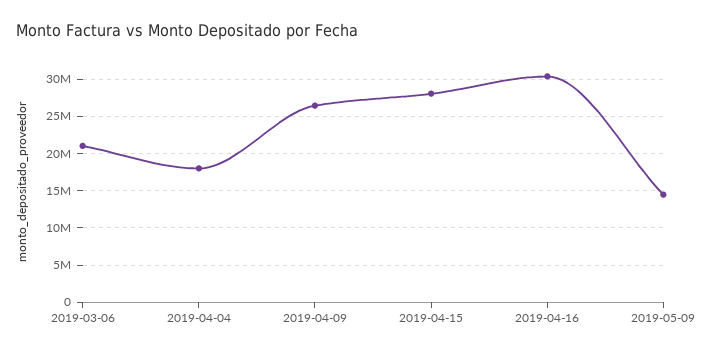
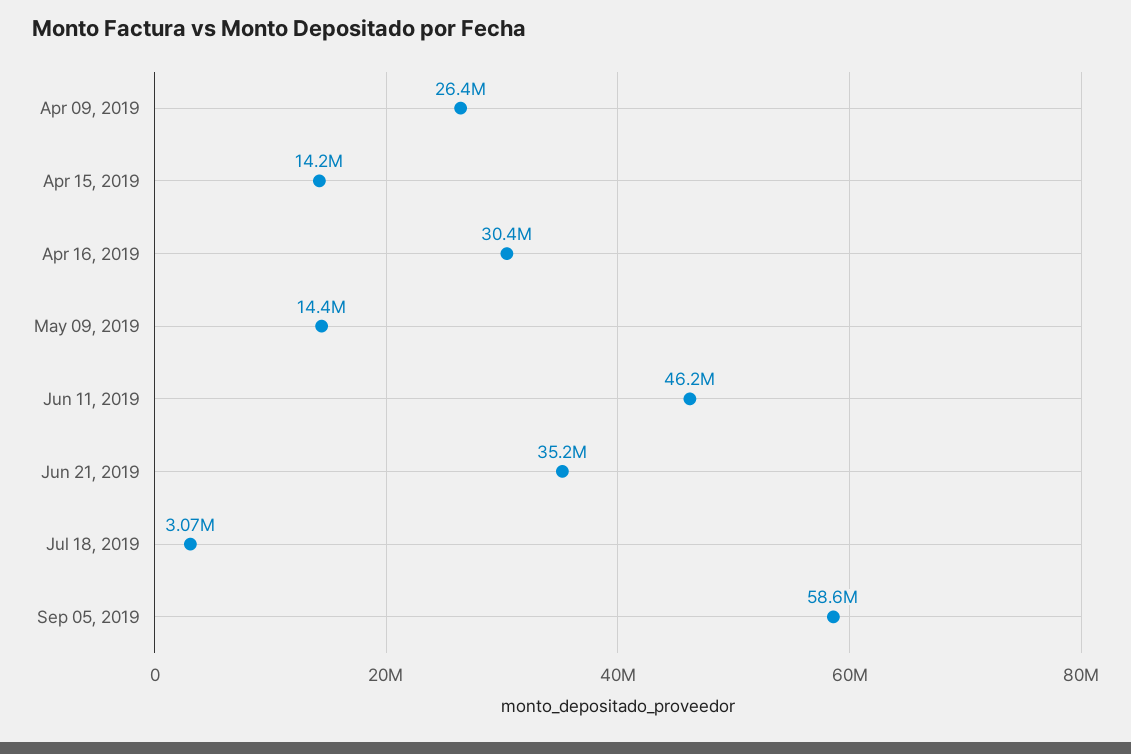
2019-03-06: 21000000 -> none
2019-04-04: 18000000 -> none
2019-04-15: 28000000 -> 14200000
Jun 11, 2019: none -> 46200000
Jun 21, 2019: none -> 35200000
Jul 18, 2019: none -> 3070000
Sep 05, 2019: none -> 58600000

